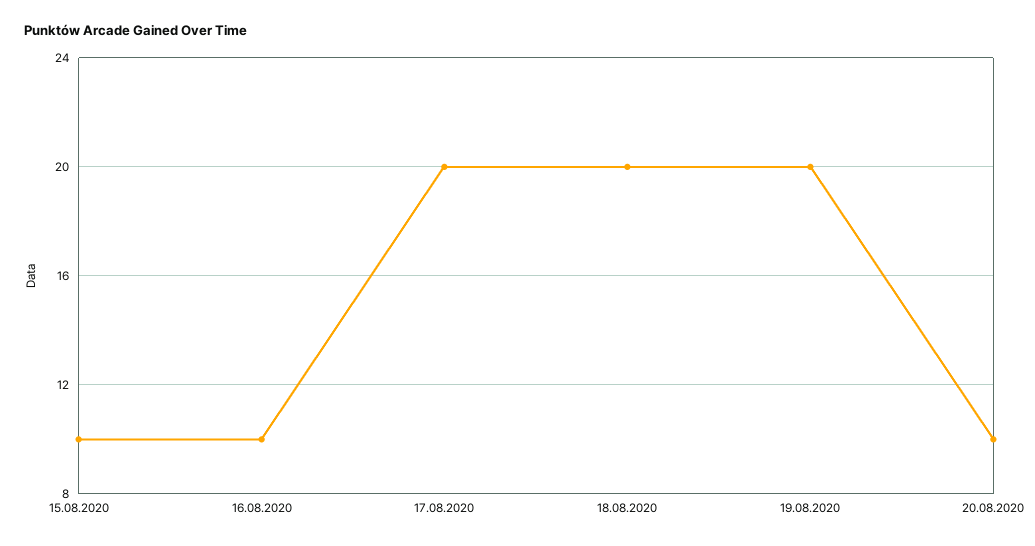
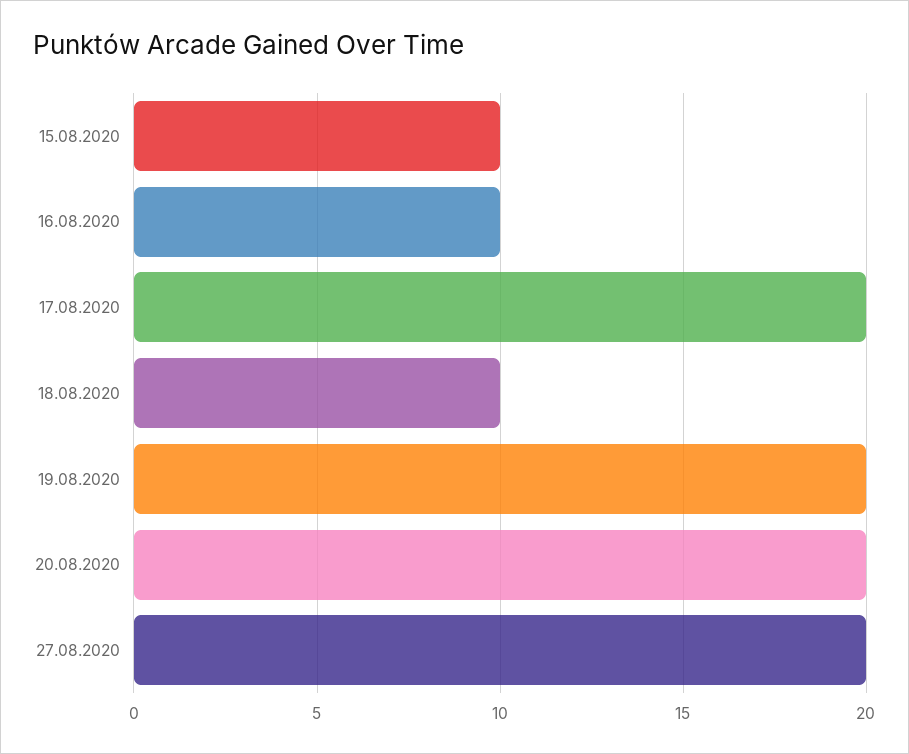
18.08.2020: 20 -> 10
20.08.2020: 10 -> 20
27.08.2020: none -> 20

